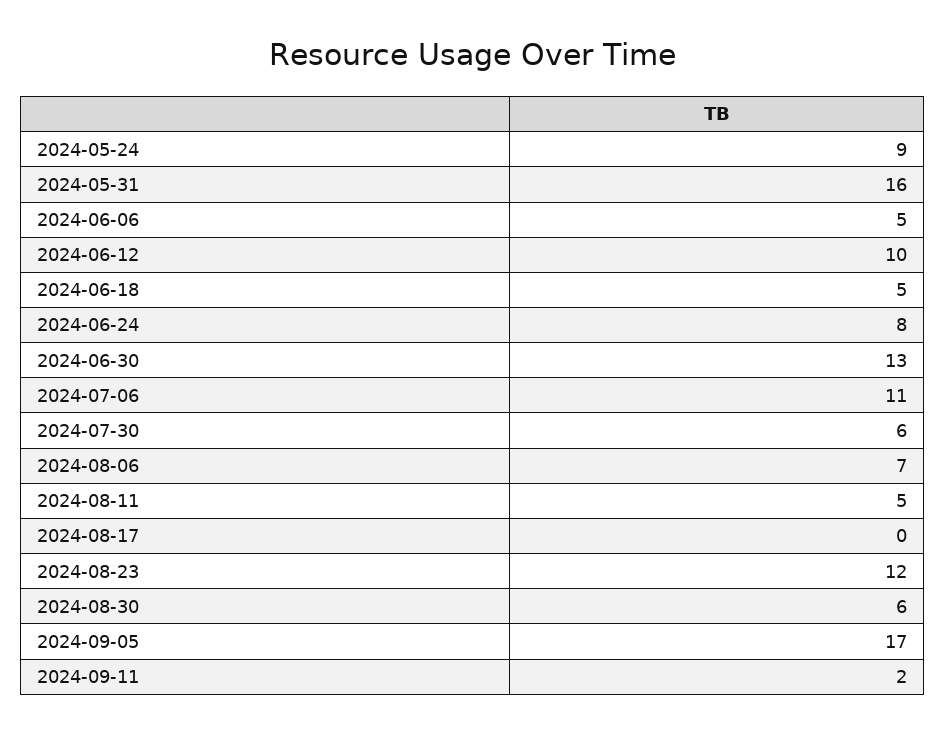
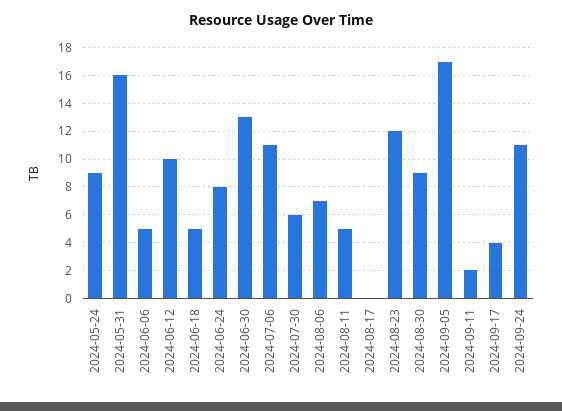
2024-08-30: 6 -> 9
2024-09-17: none -> 4
2024-09-24: none -> 11

